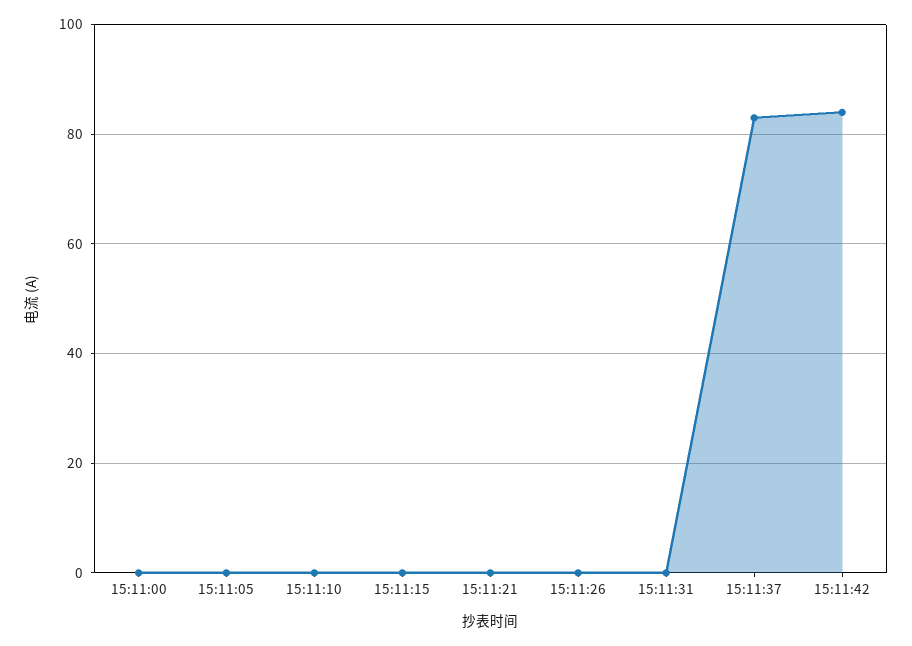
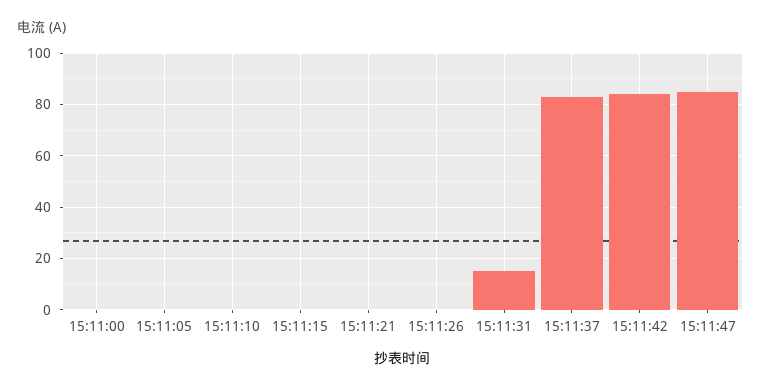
15:11:31: 0 -> 15
15:11:47: none -> 85

